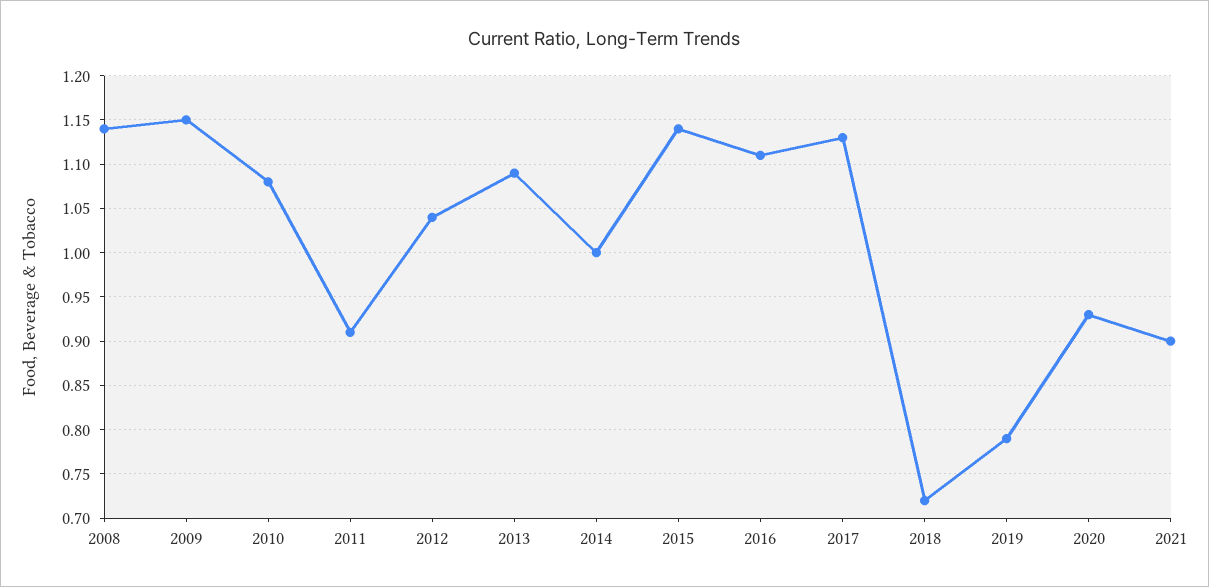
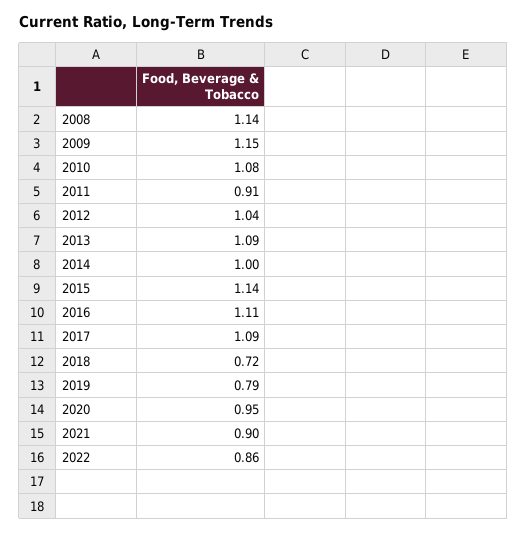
2017: 1.13 -> 1.09
2020: 0.93 -> 0.95
2022: none -> 0.86

